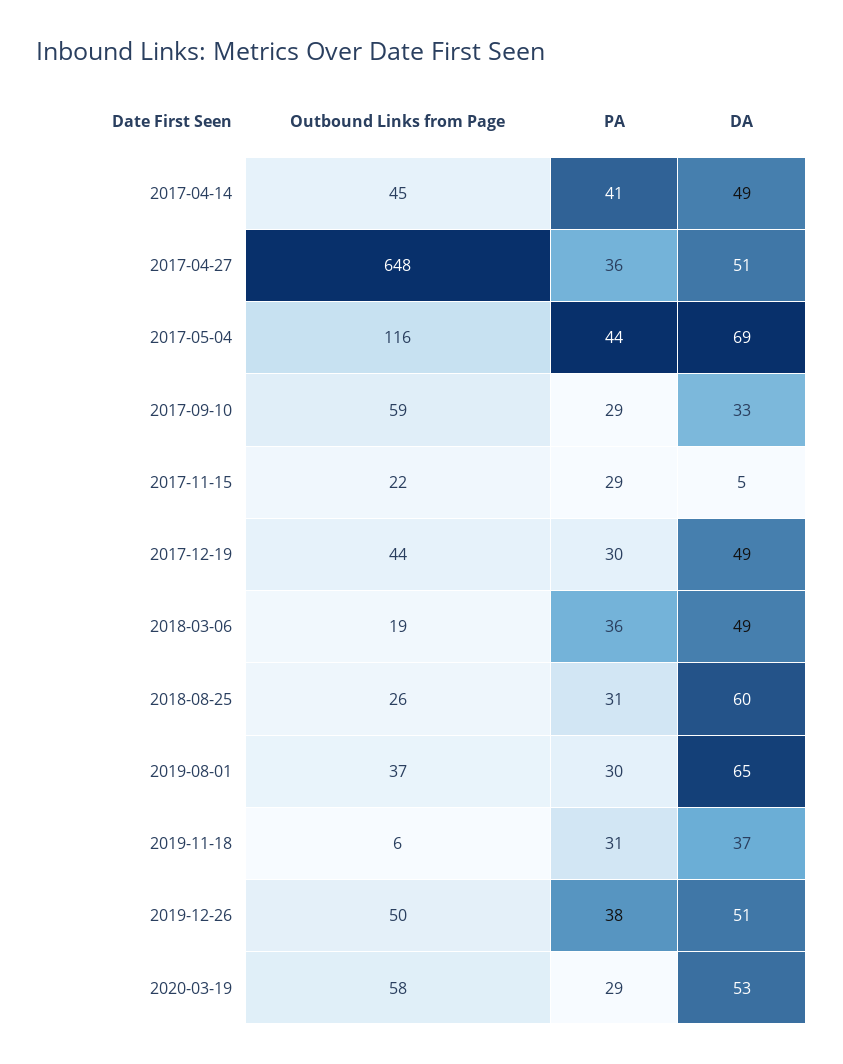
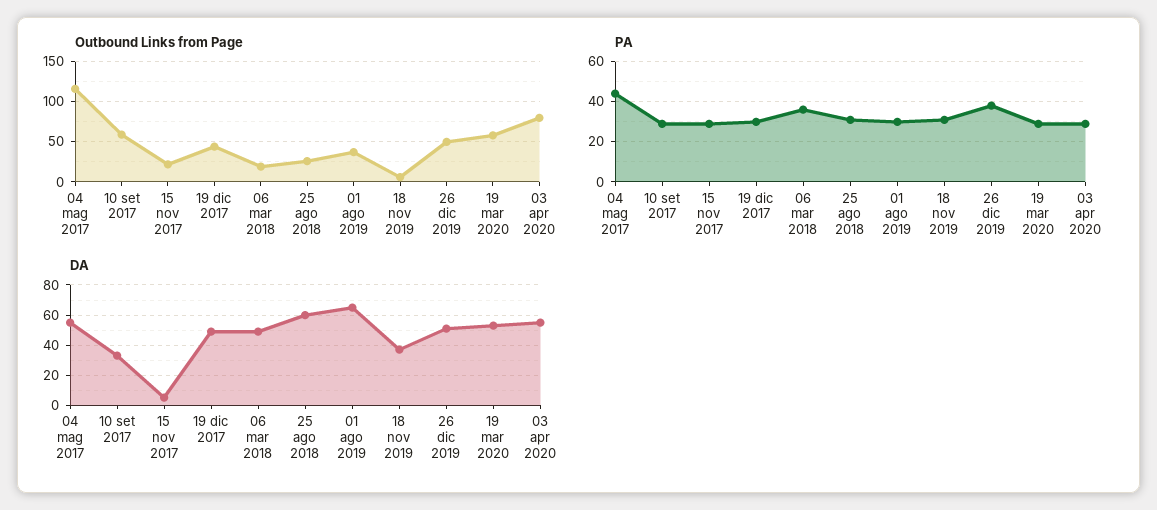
Outbound Links from Page, 2017-04-14: 45 -> none
PA, 2017-04-14: 41 -> none
DA, 2017-04-14: 49 -> none
Outbound Links from Page, 2017-04-27: 648 -> none
PA, 2017-04-27: 36 -> none
DA, 2017-04-27: 51 -> none
DA, 2017-05-04: 69 -> 55
Outbound Links from Page, 03 apr 2020: none -> 80
PA, 03 apr 2020: none -> 30
DA, 03 apr 2020: none -> 55

